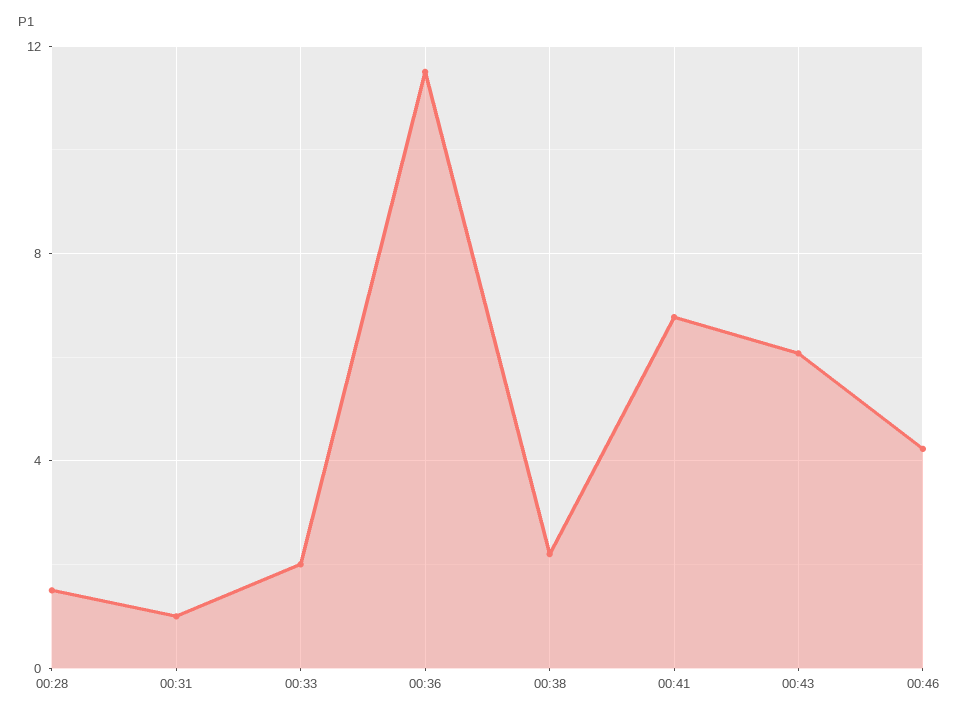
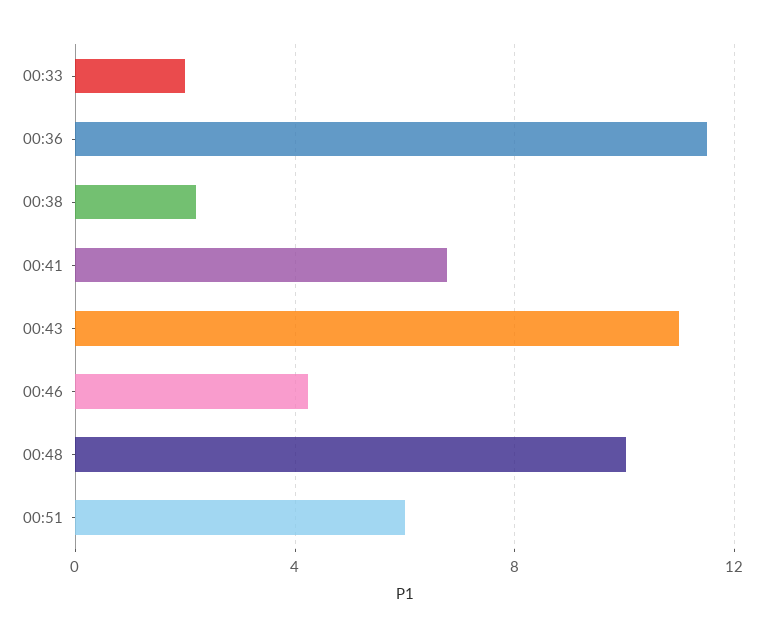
00:28: 1.5 -> none
00:31: 1 -> none
00:43: 6 -> 11
00:48: none -> 10
00:51: none -> 6

